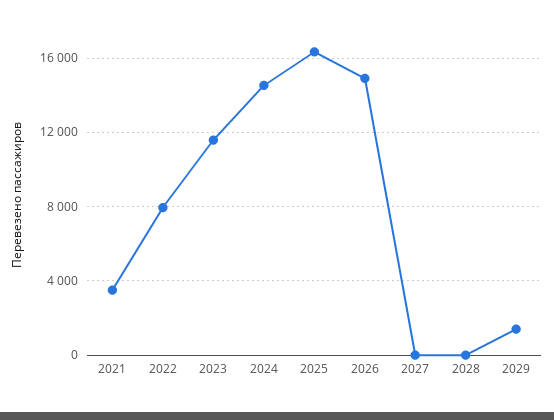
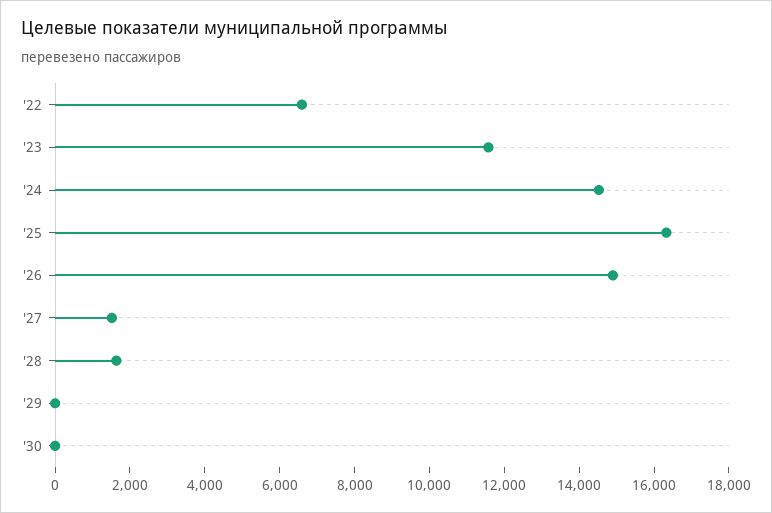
2021: 3500 -> none
2022: 8000 -> 6500
2027: 0 -> 1500
2028: 0 -> 1500
2029: 1500 -> 0
'30: none -> 0

